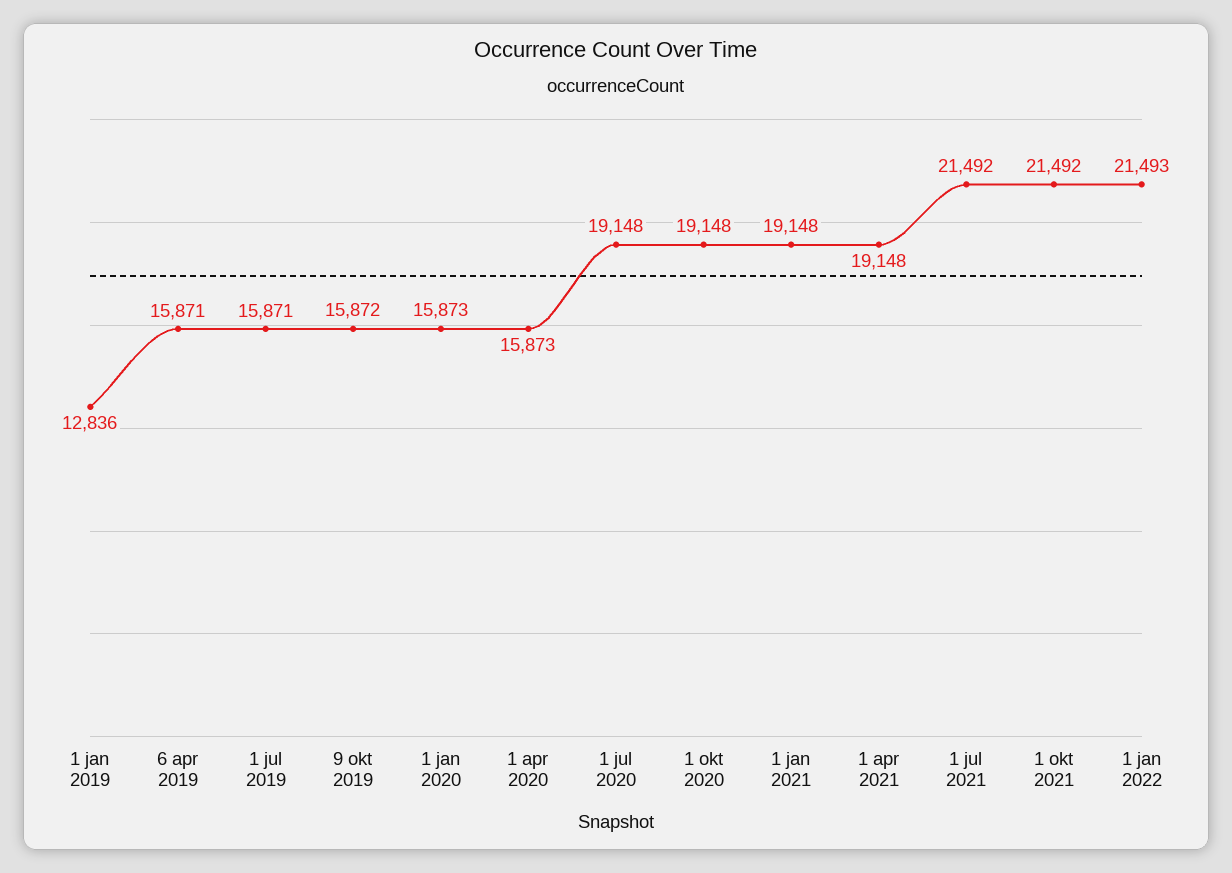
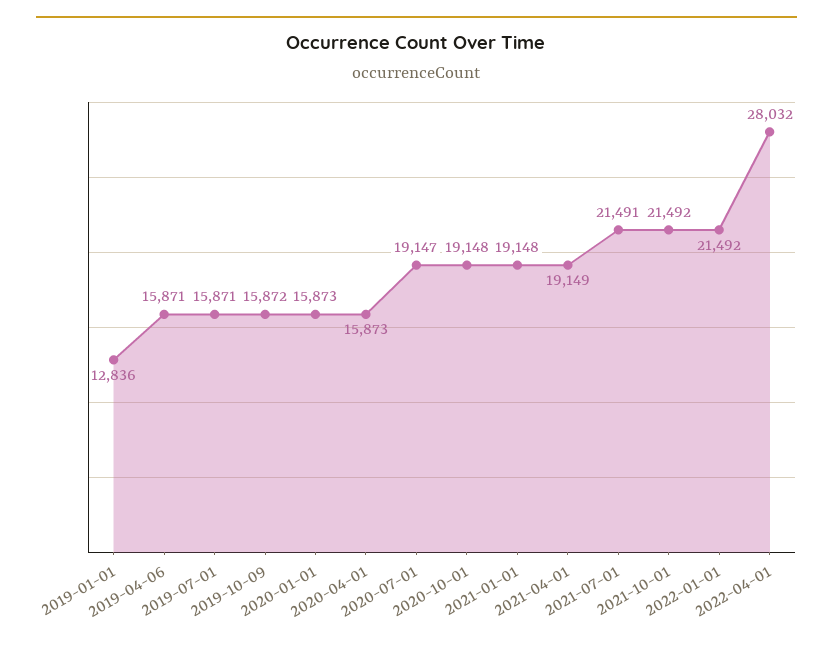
1 jul 2020: 19148 -> 19147
1 apr 2021: 19148 -> 19149
1 jul 2021: 21492 -> 21491
1 jan 2022: 21493 -> 21492
2022-04-01: none -> 28032

